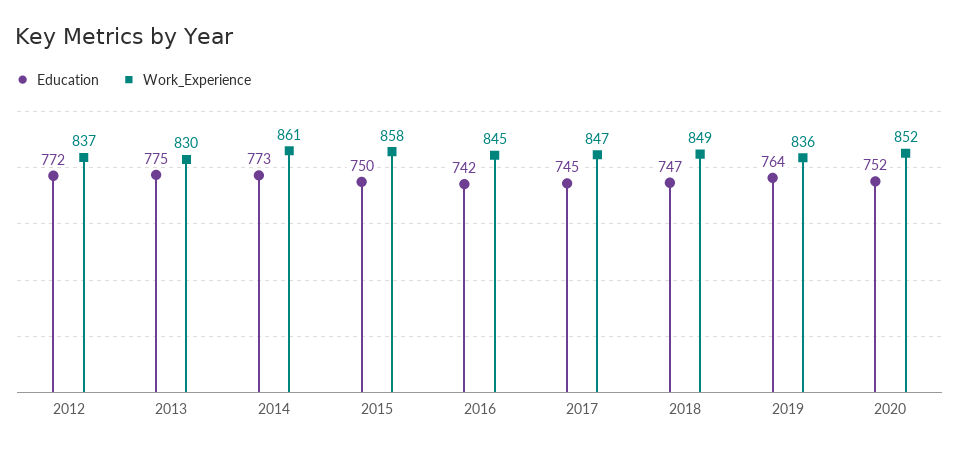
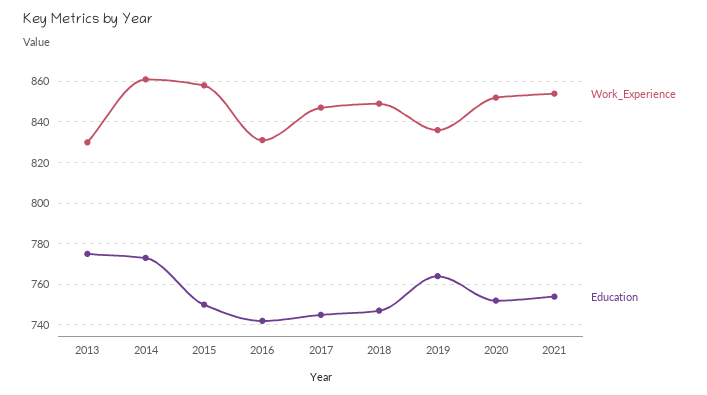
Education, 2012: 772 -> none
Work_Experience, 2012: 837 -> none
Work_Experience, 2016: 845 -> 830
Work_Experience, 2021: none -> 855
Education, 2021: none -> 755

